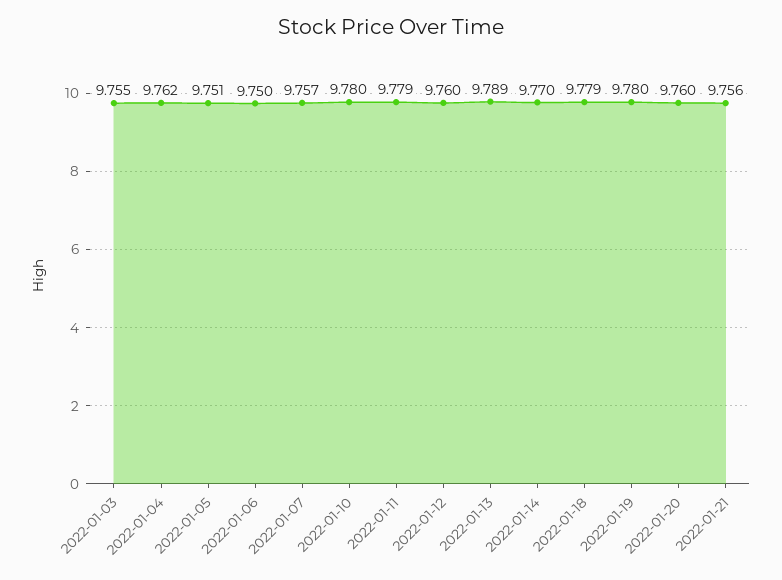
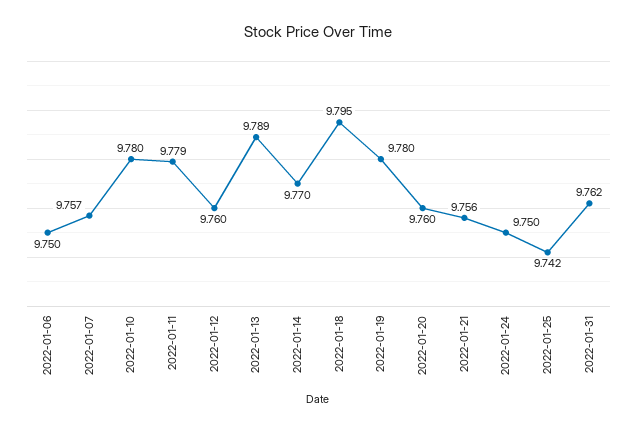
2022-01-03: 9.755 -> none
2022-01-04: 9.762 -> none
2022-01-05: 9.751 -> none
2022-01-18: 9.779 -> 9.795
2022-01-24: none -> 9.75
2022-01-25: none -> 9.742
2022-01-31: none -> 9.762

